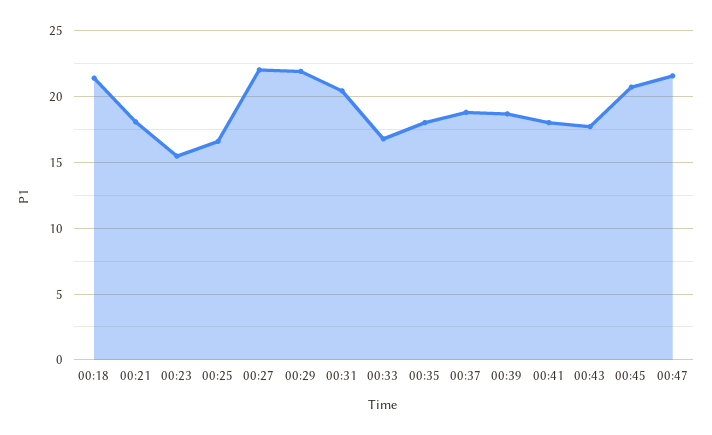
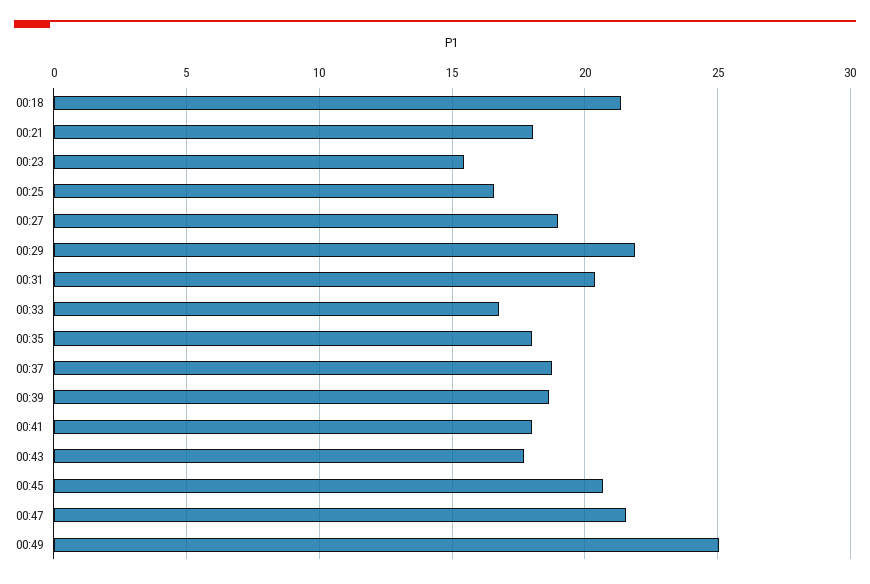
00:27: 22 -> 19
00:49: none -> 25

